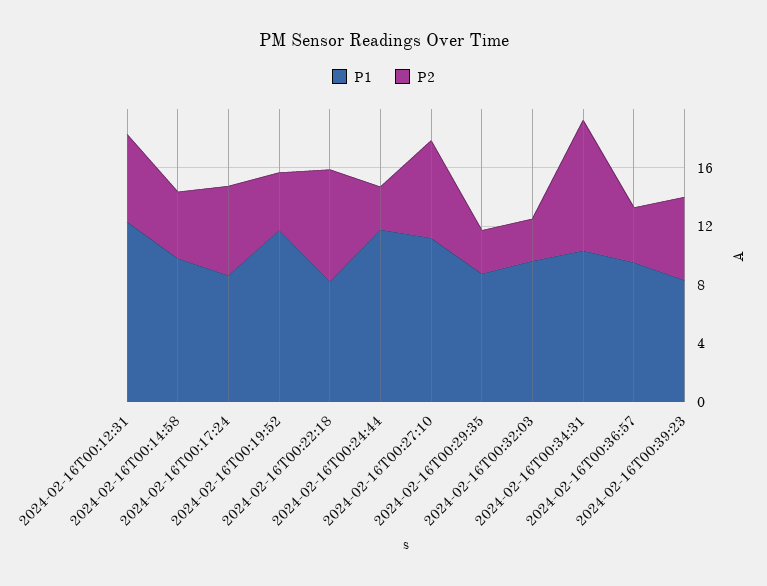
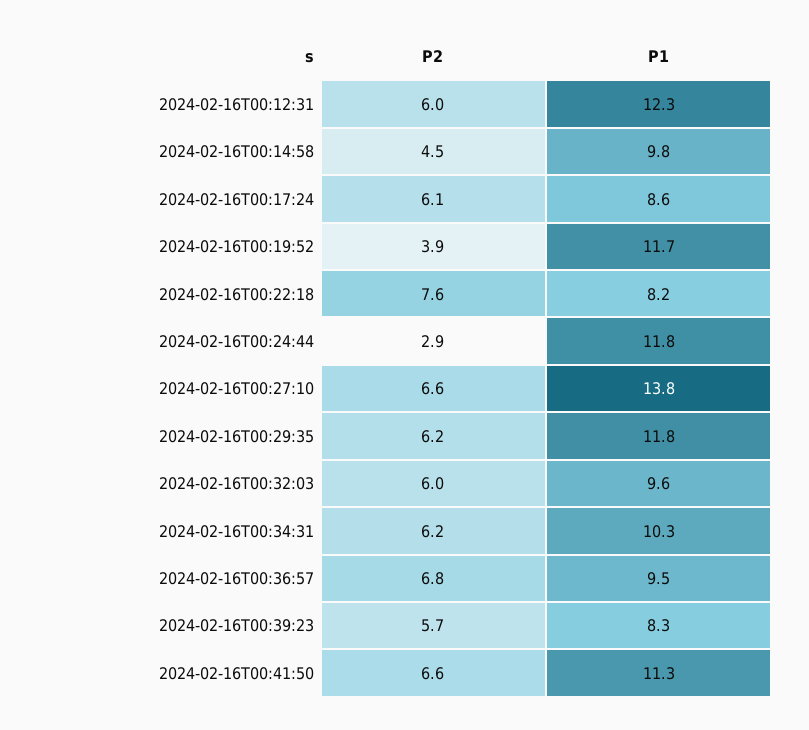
P1, 2024-02-16T00:27:10: 11 -> 13.8
P1, 2024-02-16T00:29:35: 9 -> 11.8
P2, 2024-02-16T00:29:35: 3 -> 6.2
P2, 2024-02-16T00:32:03: 3 -> 6
P2, 2024-02-16T00:34:31: 9 -> 6.2
P2, 2024-02-16T00:36:57: 4 -> 6.8
P2, 2024-02-16T00:41:50: none -> 6.6
P1, 2024-02-16T00:41:50: none -> 11.3

